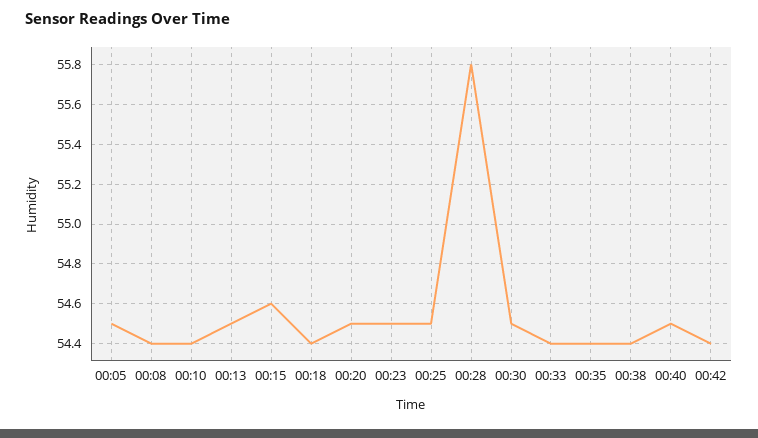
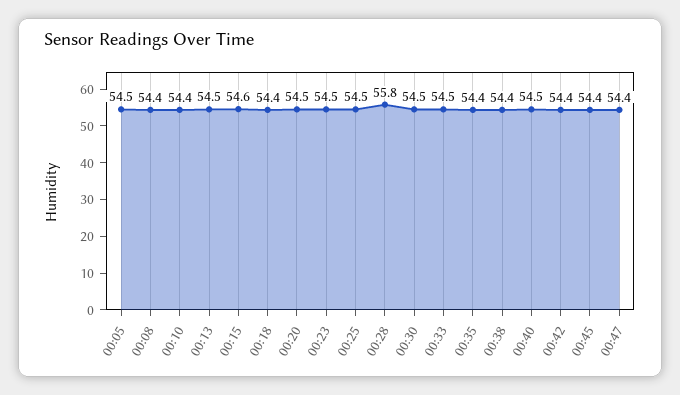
00:33: 54.4 -> 54.5
00:45: none -> 54.4
00:47: none -> 54.4

